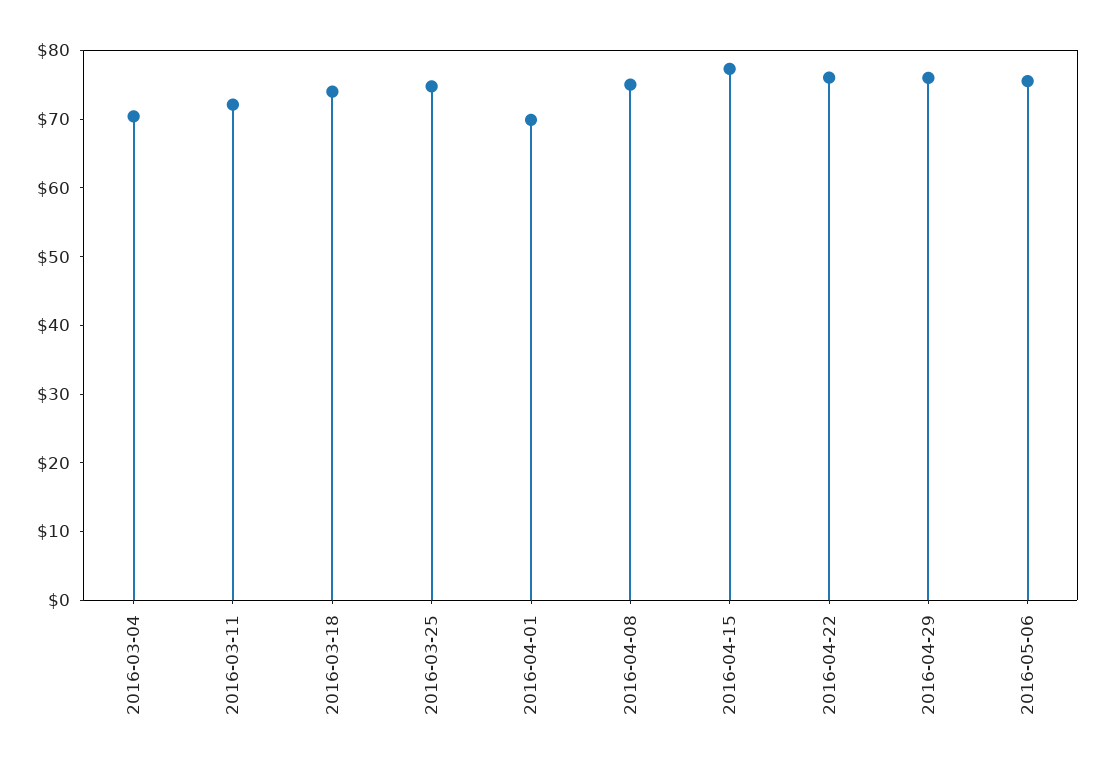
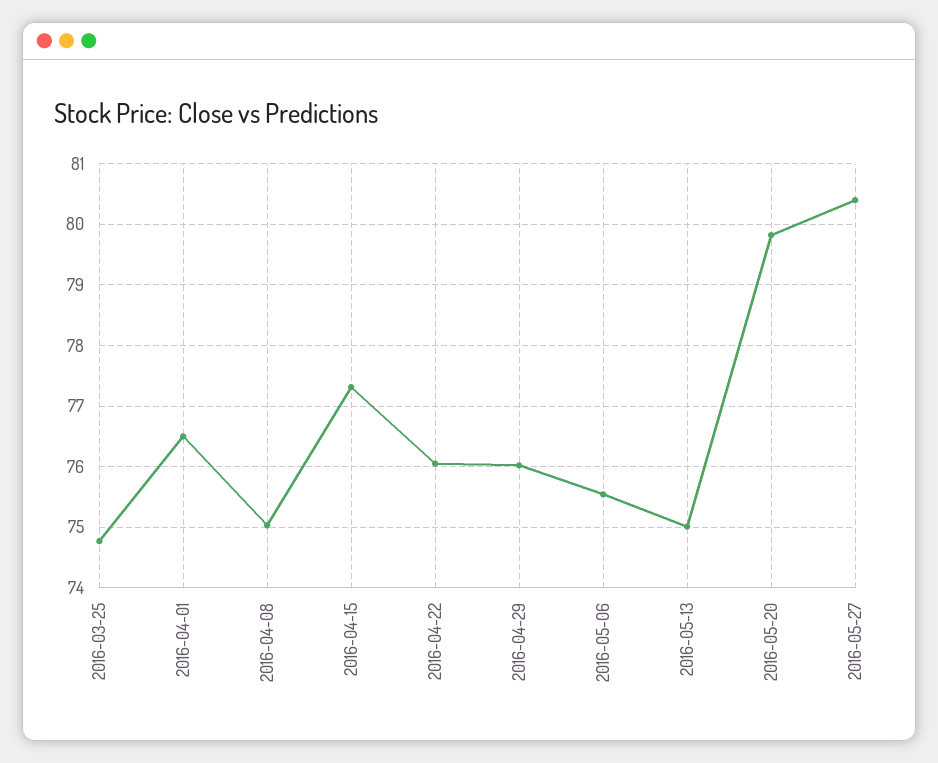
2016-03-04: 70 -> none
2016-03-11: 72 -> none
2016-03-18: 74 -> none
2016-04-01: 70 -> 76.5
2016-05-13: none -> 75
2016-05-20: none -> 79.8
2016-05-27: none -> 80.4

